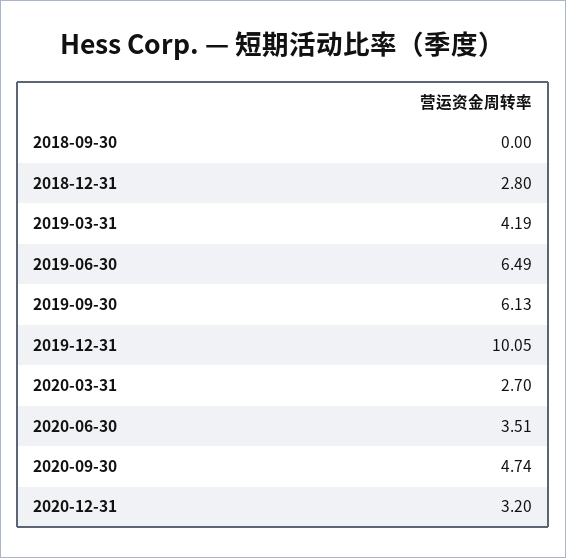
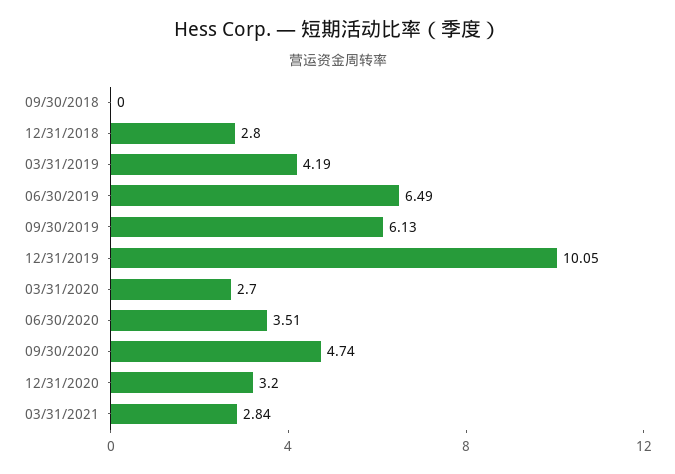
03/31/2021: none -> 2.84

